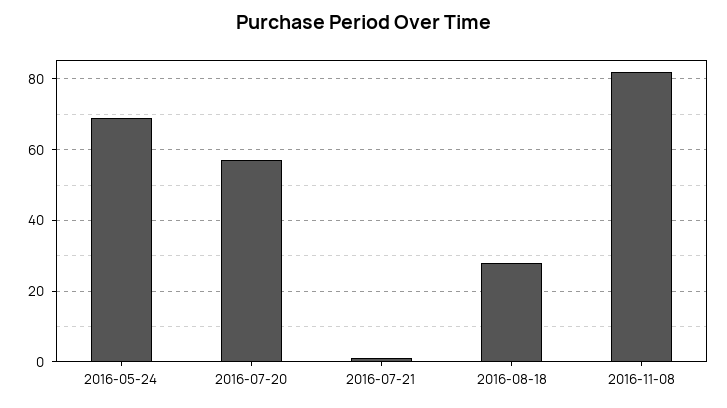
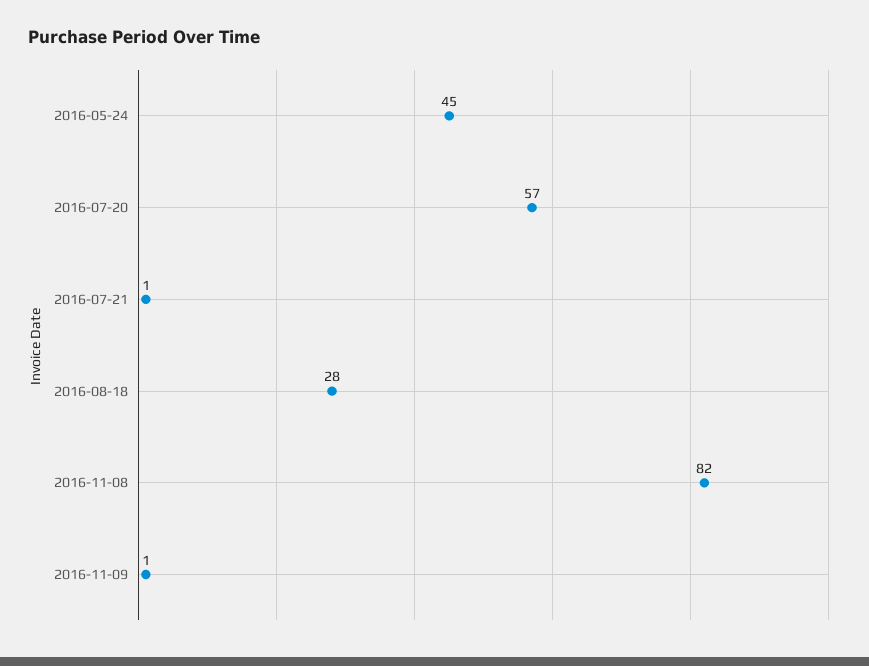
2016-05-24: 70 -> 45
2016-11-09: none -> 1

